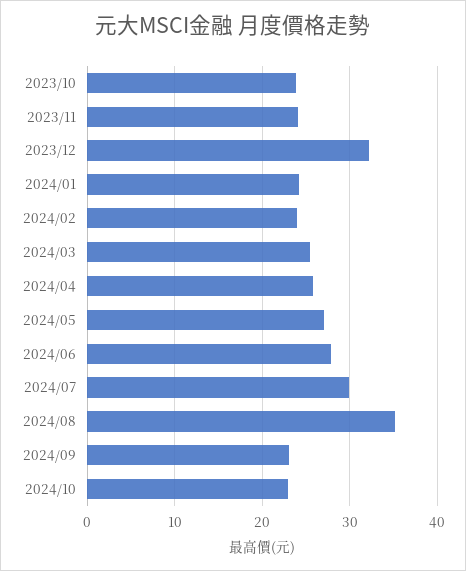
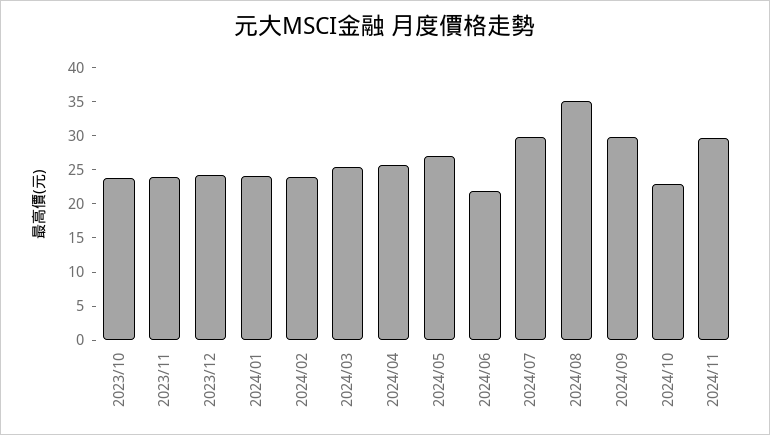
2023/12: 32 -> 25
2024/06: 28 -> 22.5
2024/09: 23 -> 30
2024/11: none -> 30

